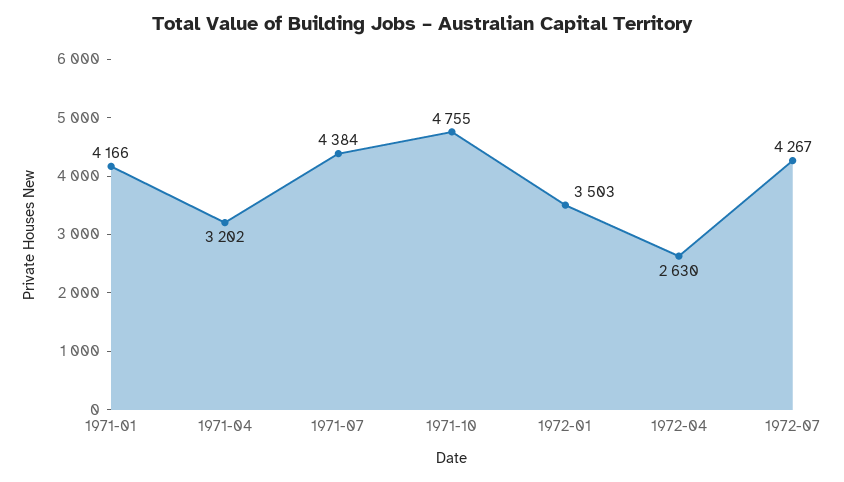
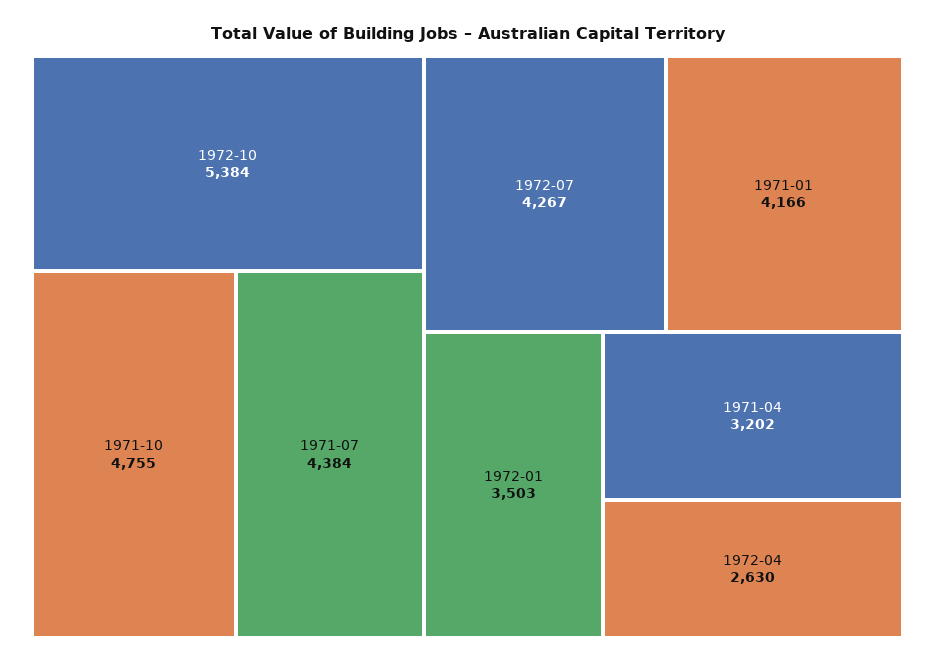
1972-10: none -> 5384

